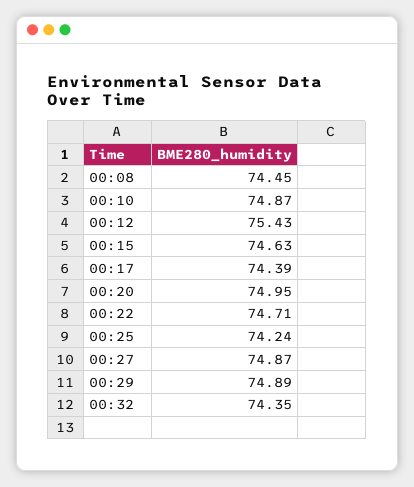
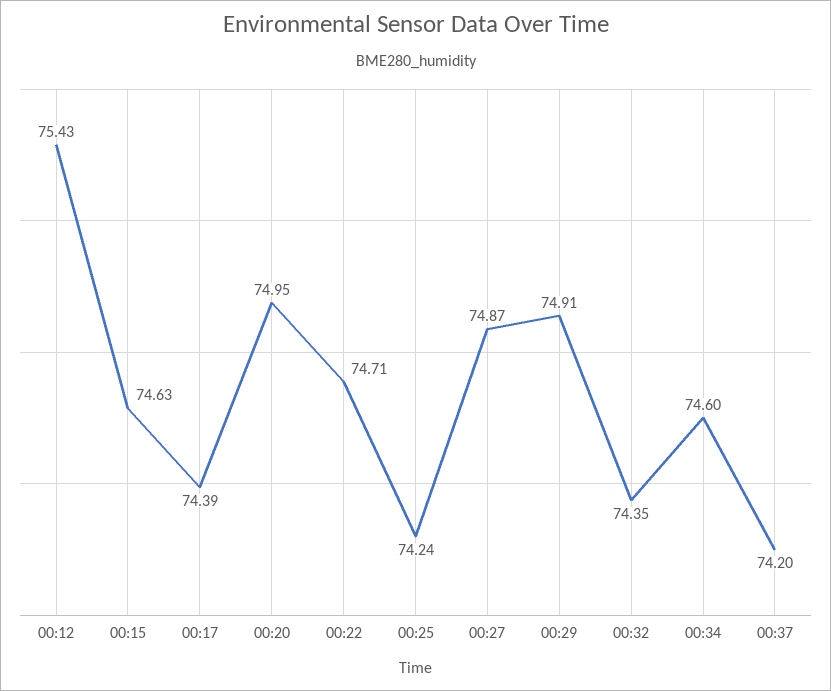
00:08: 74.45 -> none
00:10: 74.87 -> none
00:29: 74.89 -> 74.91
00:34: none -> 74.6
00:37: none -> 74.2

